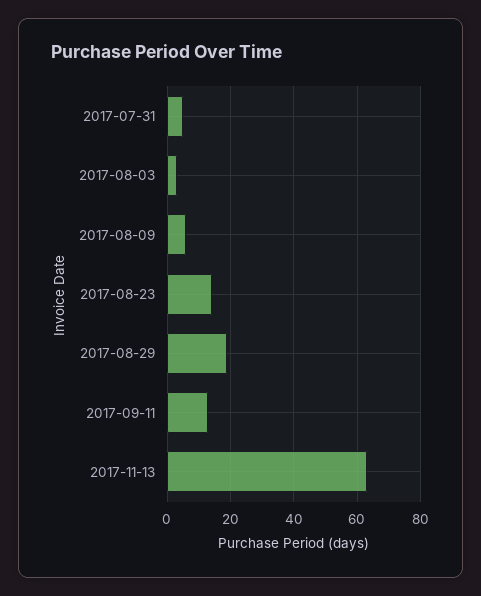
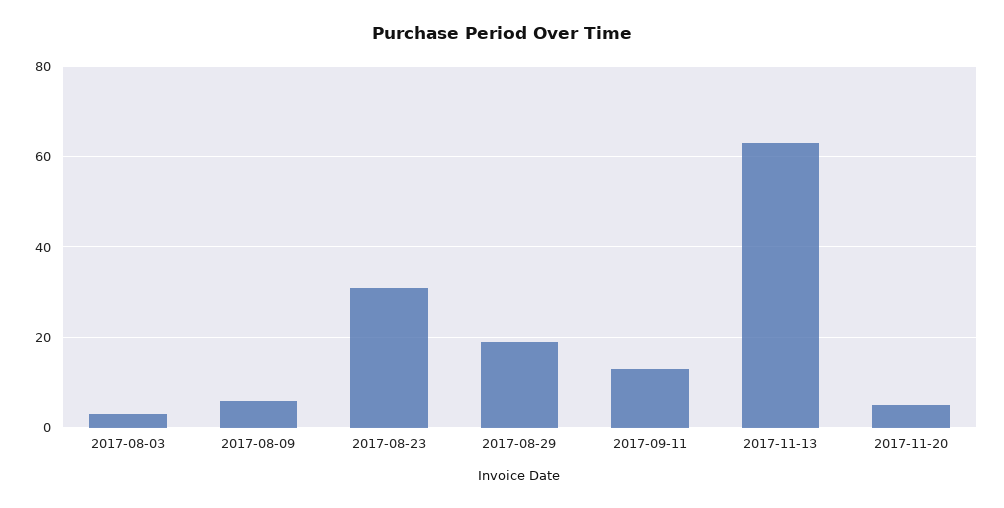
2017-07-31: 5 -> none
2017-08-23: 15 -> 30
2017-11-20: none -> 5

